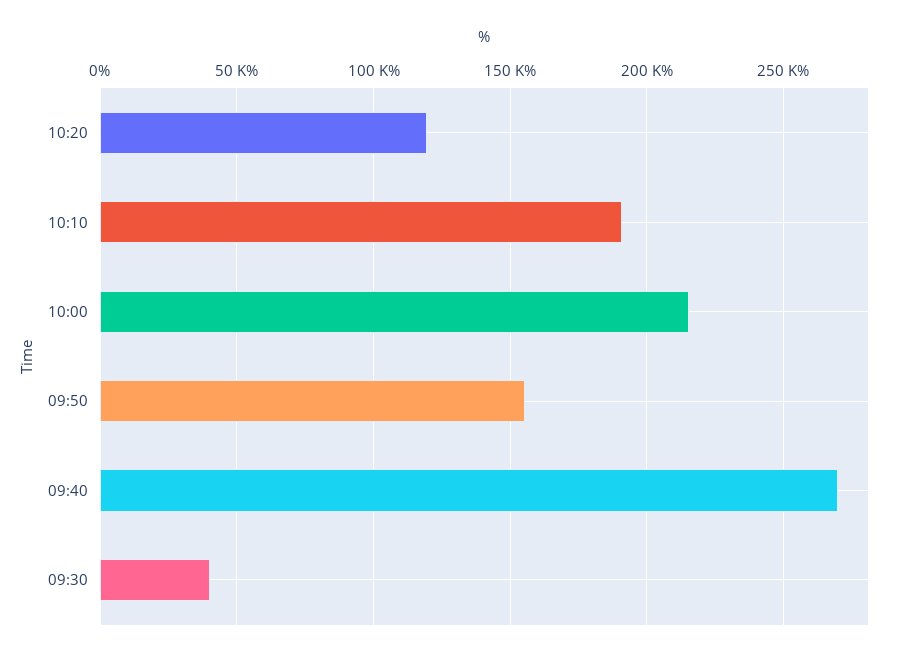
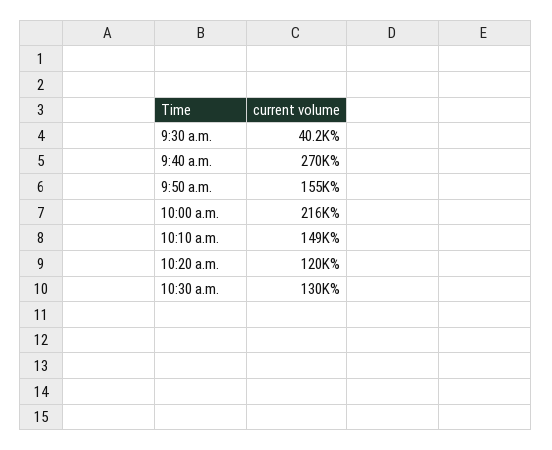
10:10: 190000 -> 149000
10:30 a.m.: none -> 130000

